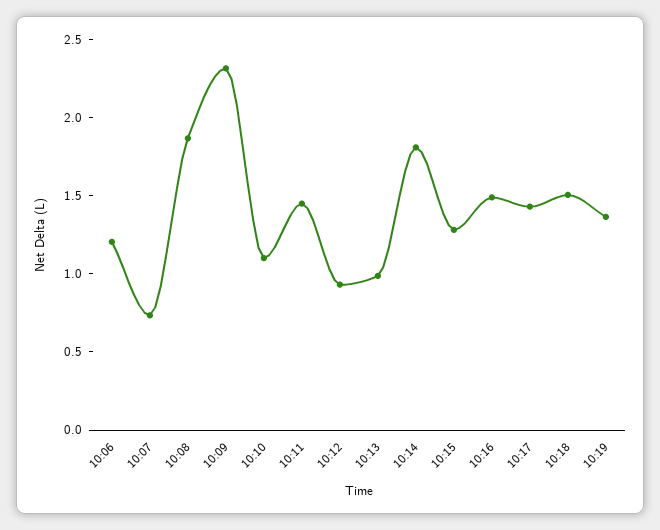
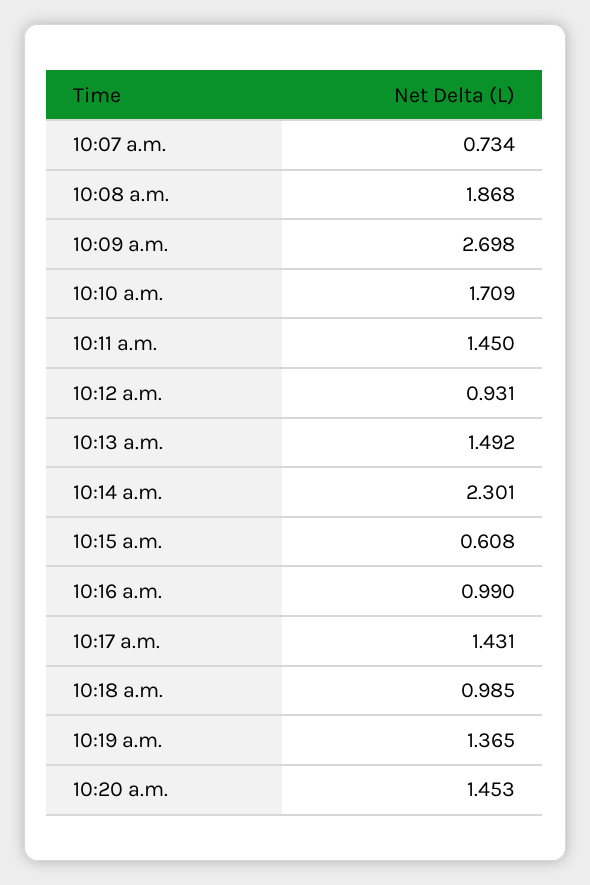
10:06: 1.2 -> none
10:09: 2.3 -> 2.698
10:10: 1.1 -> 1.709
10:13: 1 -> 1.492
10:14: 1.8 -> 2.301
10:15: 1.3 -> 0.608
10:16: 1.5 -> 0.99
10:18: 1.5 -> 0.985
10:20 a.m.: none -> 1.453

